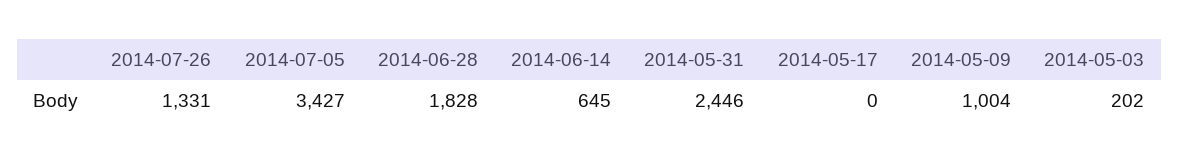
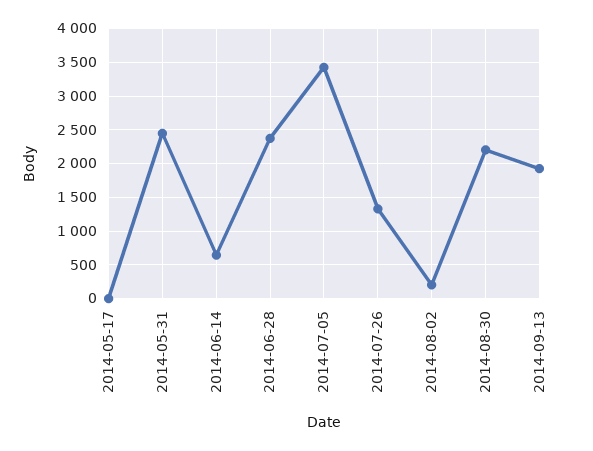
2014-06-28: 1828 -> 2400
2014-05-09: 1004 -> none
2014-05-03: 202 -> none
2014-08-02: none -> 200
2014-08-30: none -> 2200
2014-09-13: none -> 1900

